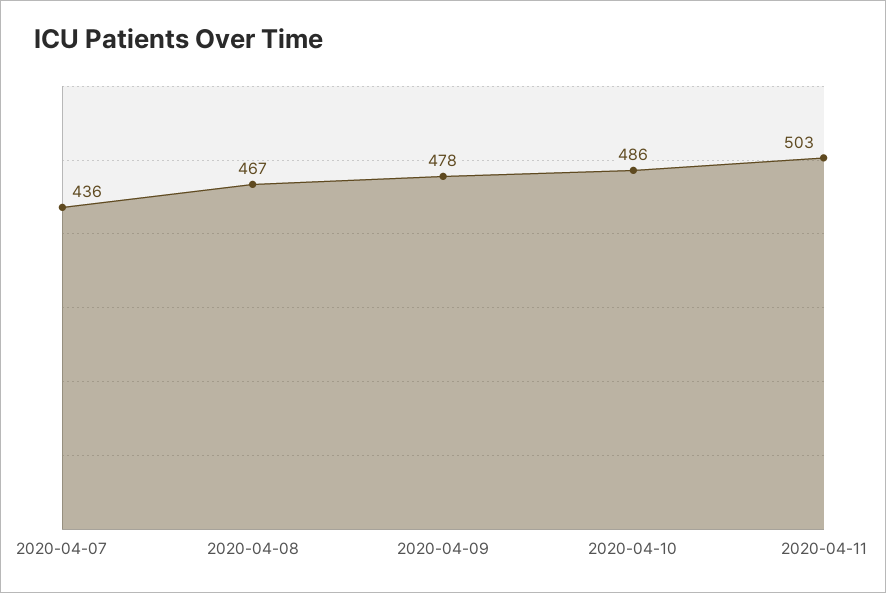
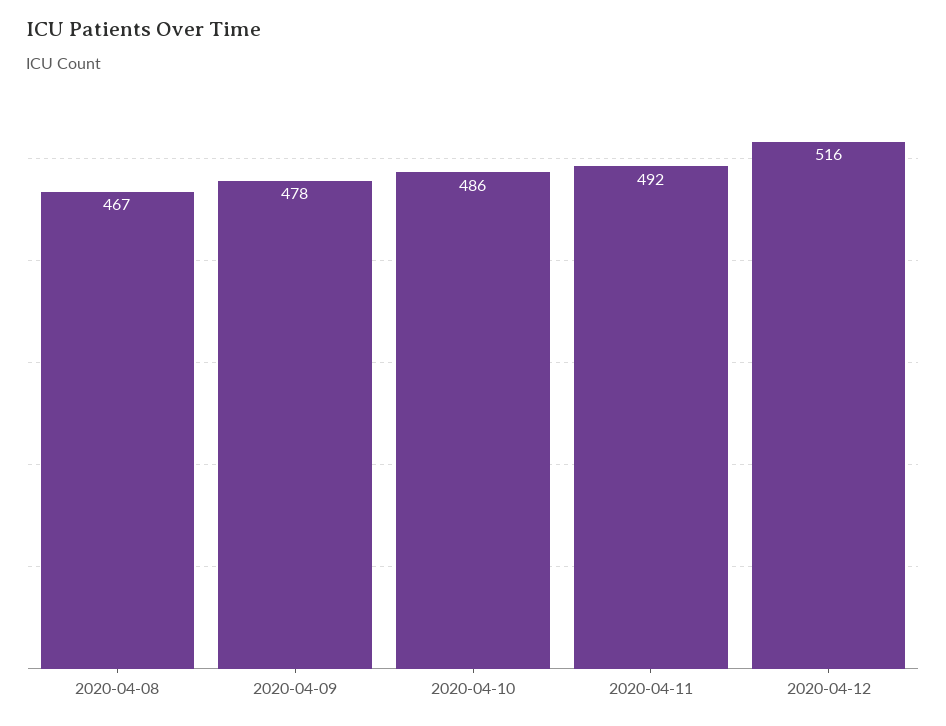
2020-04-07: 436 -> none
2020-04-11: 503 -> 492
2020-04-12: none -> 516

